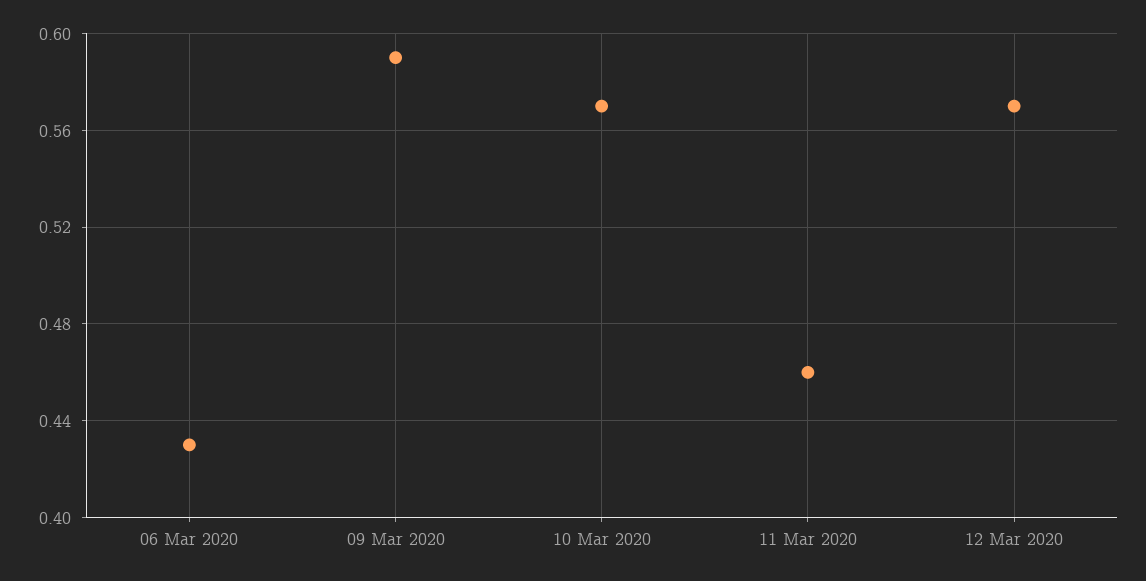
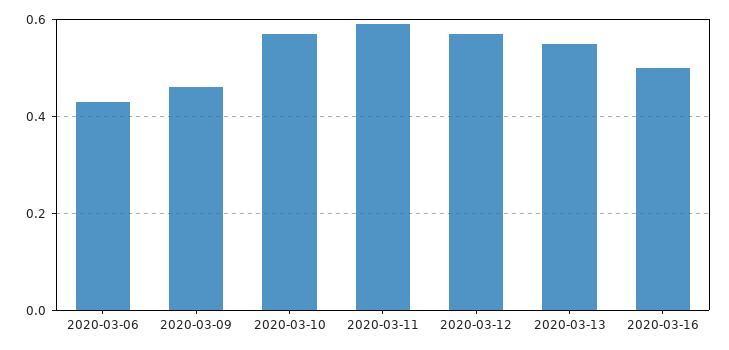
09 Mar 2020: 0.59 -> 0.45
11 Mar 2020: 0.46 -> 0.6
2020-03-13: none -> 0.55
2020-03-16: none -> 0.5

